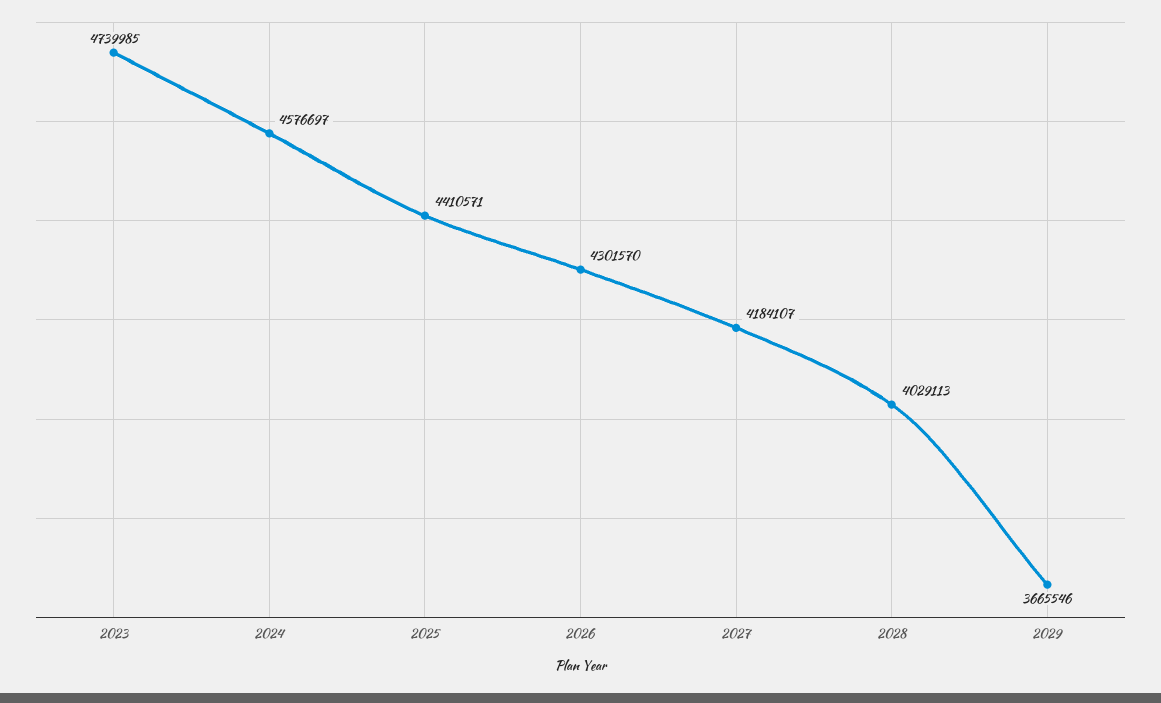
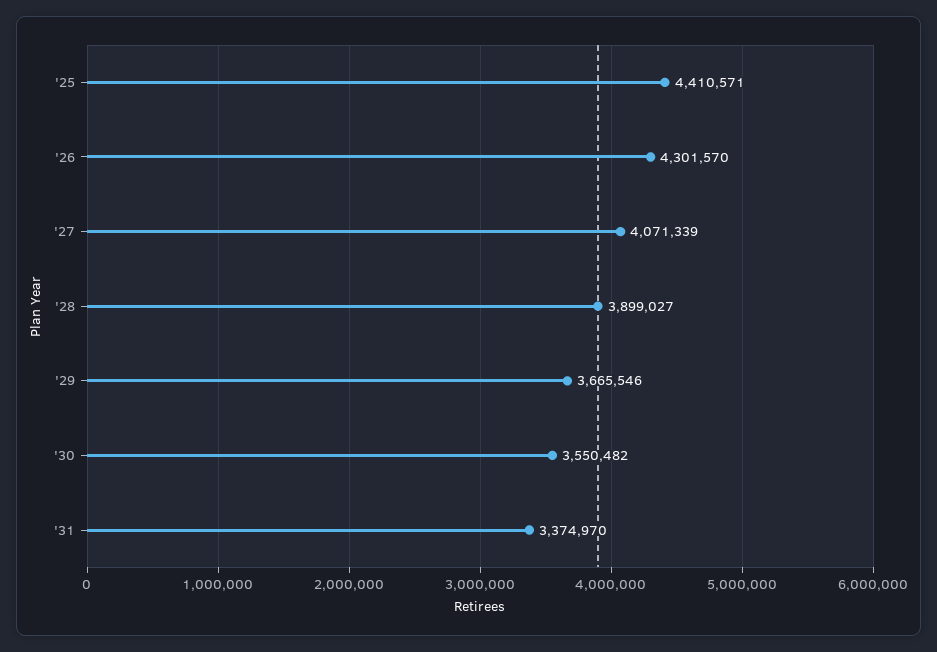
2023: 4739985 -> none
2024: 4576697 -> none
2027: 4184107 -> 4071339
2028: 4029113 -> 3899027
'30: none -> 3550482
'31: none -> 3374970

